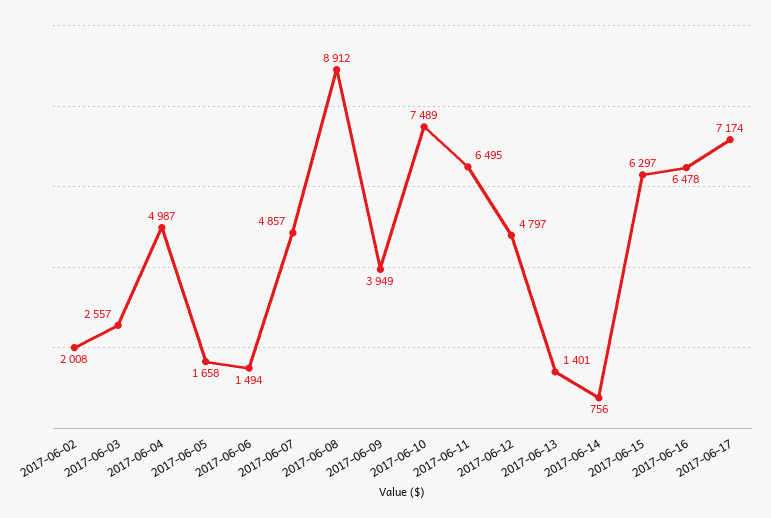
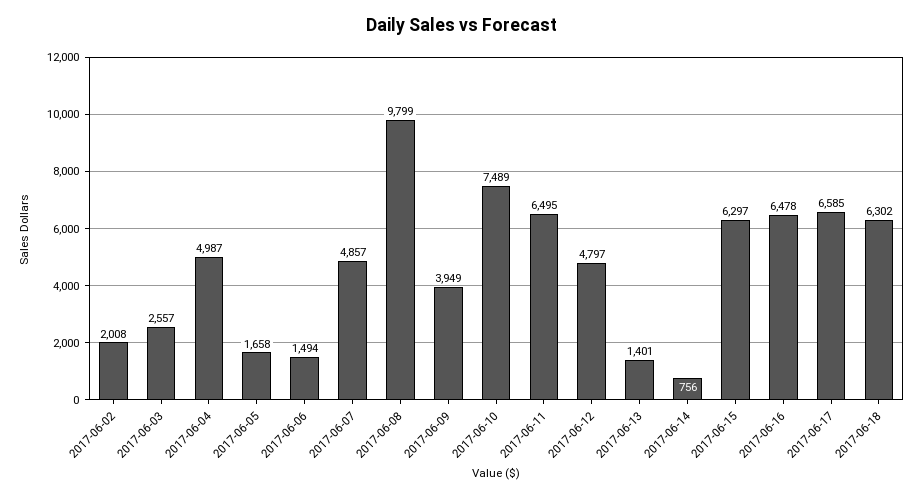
2017-06-08: 8912 -> 9799
2017-06-17: 7174 -> 6585
2017-06-18: none -> 6302

